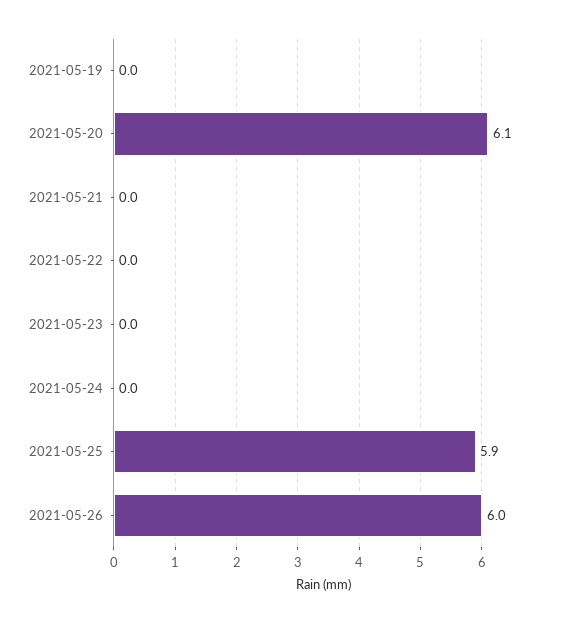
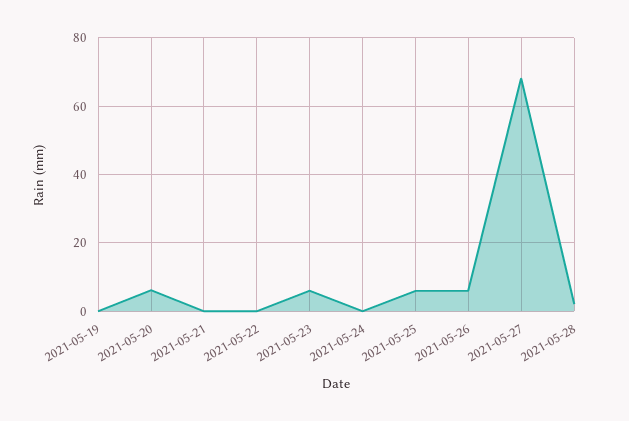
2021-05-23: 0 -> 6
2021-05-27: none -> 68
2021-05-28: none -> 2

